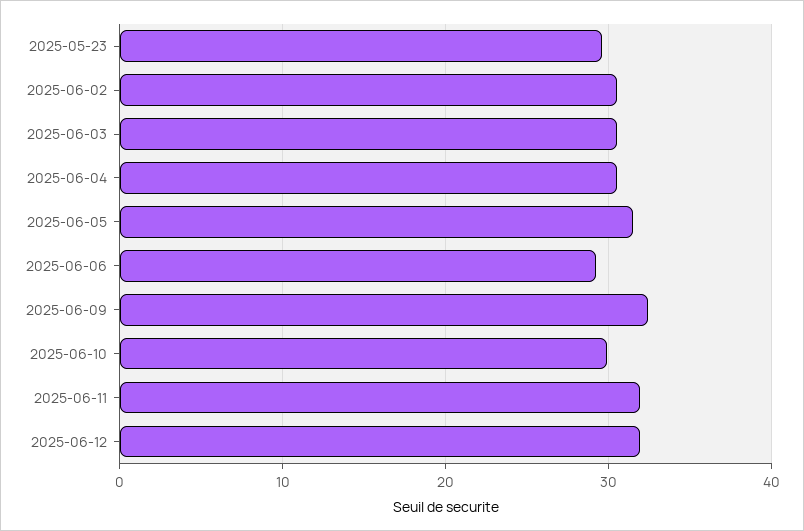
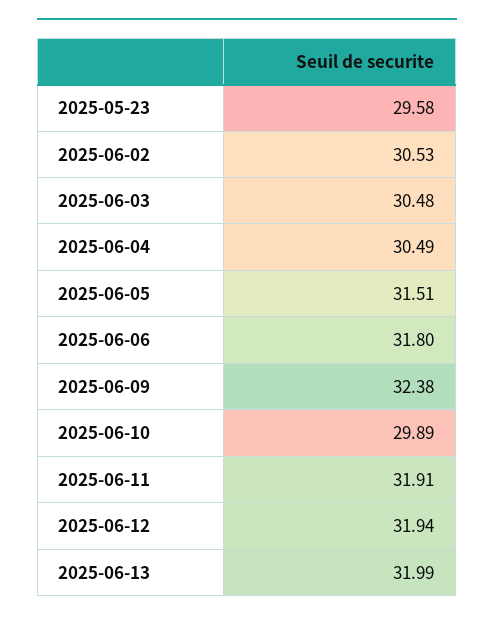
2025-06-06: 29 -> 31.8
2025-06-13: none -> 31.99

